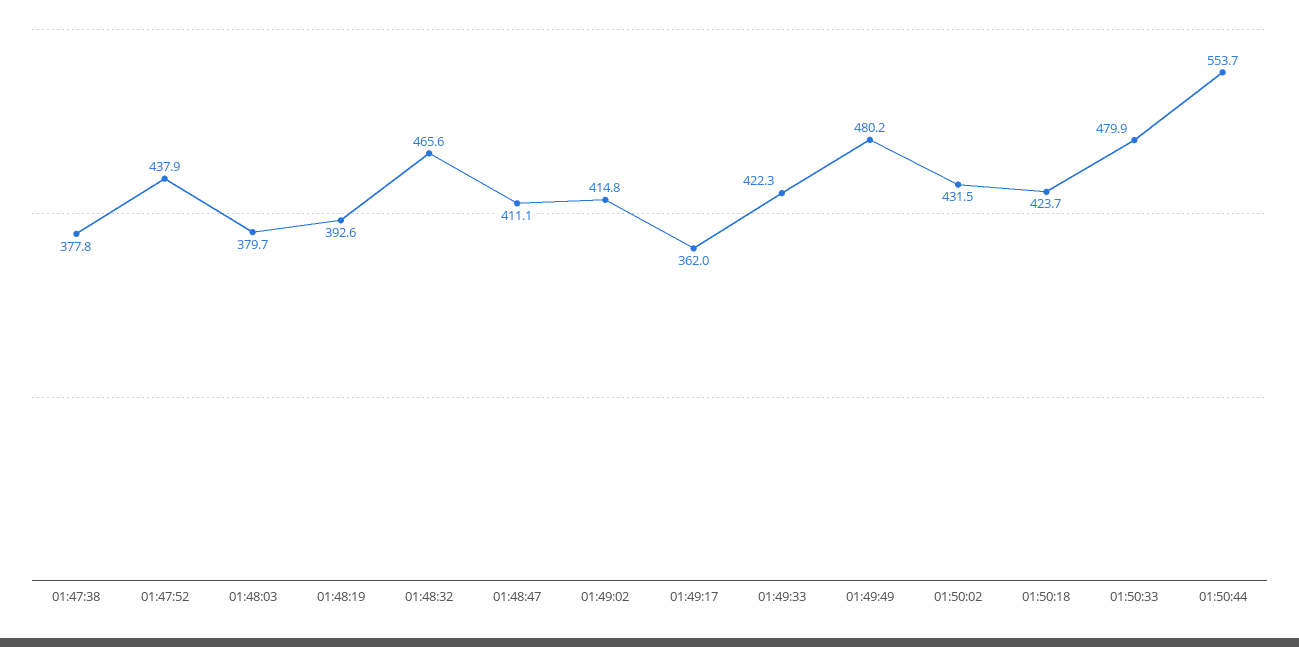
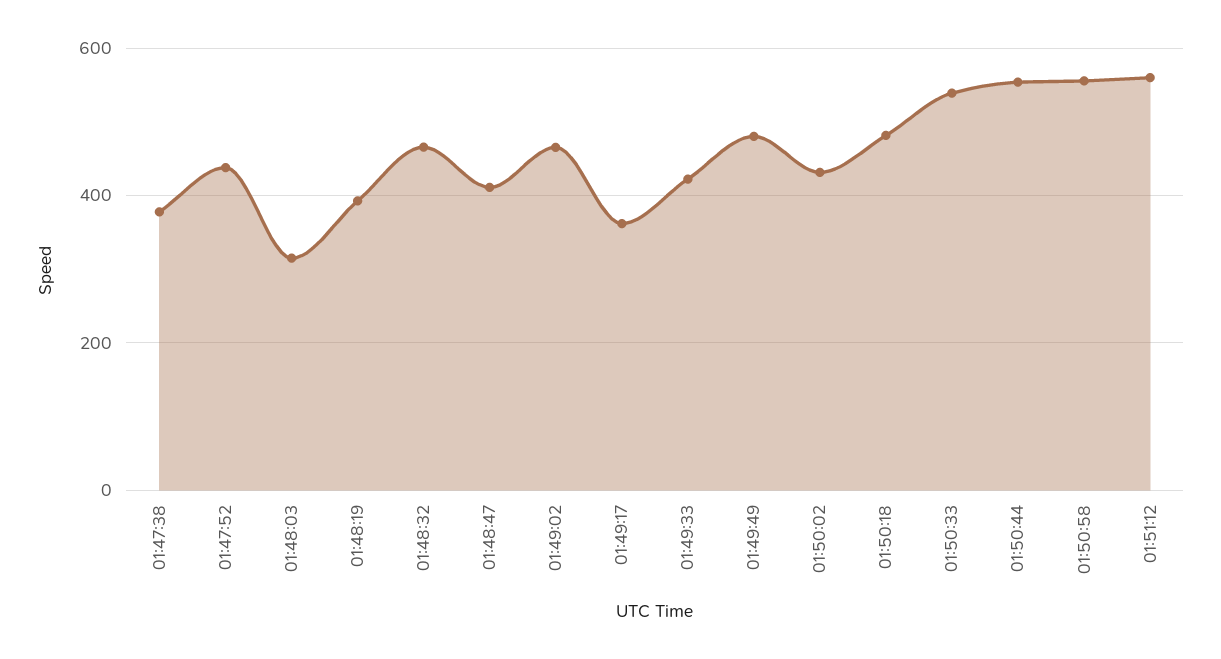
01:48:03: 379.7 -> 320
01:49:02: 414.8 -> 460
01:50:18: 423.7 -> 480
01:50:33: 479.9 -> 540
01:50:58: none -> 560
01:51:12: none -> 560

